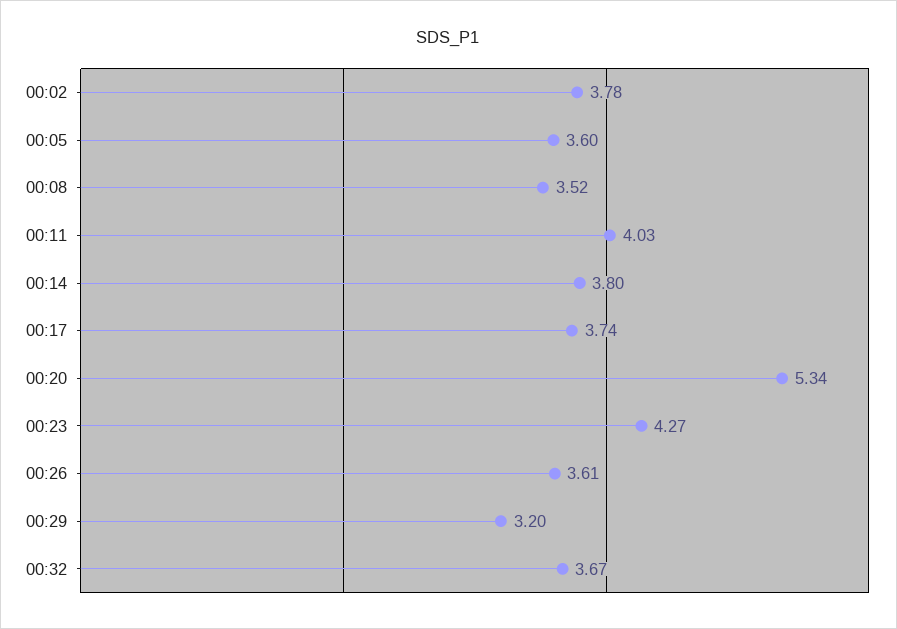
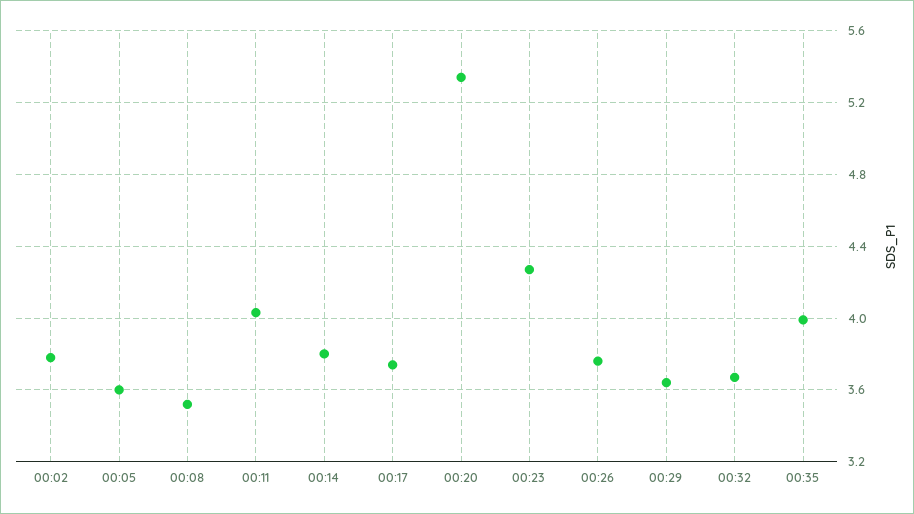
00:26: 3.61 -> 3.75
00:29: 3.2 -> 3.65
00:35: none -> 4

